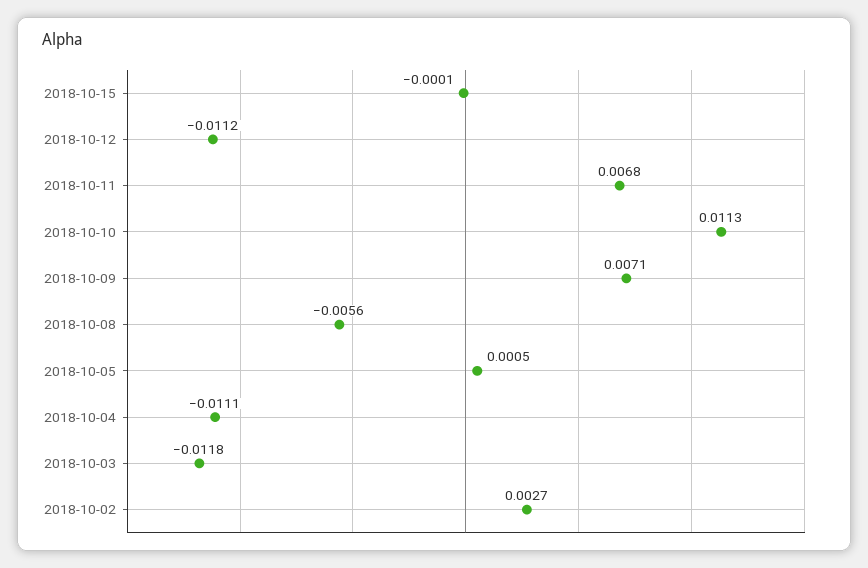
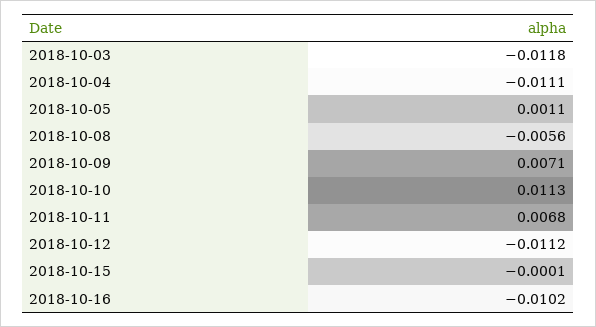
2018-10-05: 0.0005 -> 0.0011
2018-10-02: 0.0027 -> none
2018-10-16: none -> -0.0102

